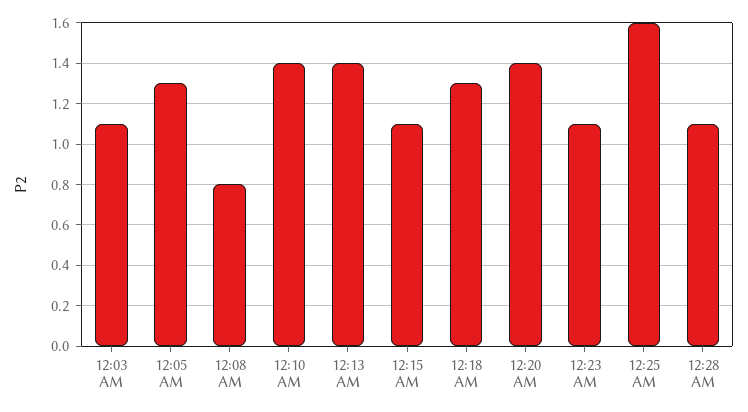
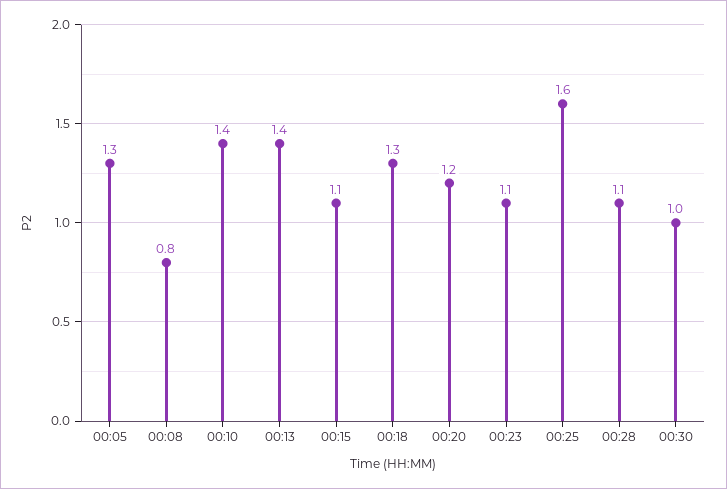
12:03 AM: 1.1 -> none
12:20 AM: 1.4 -> 1.2
00:30: none -> 1

